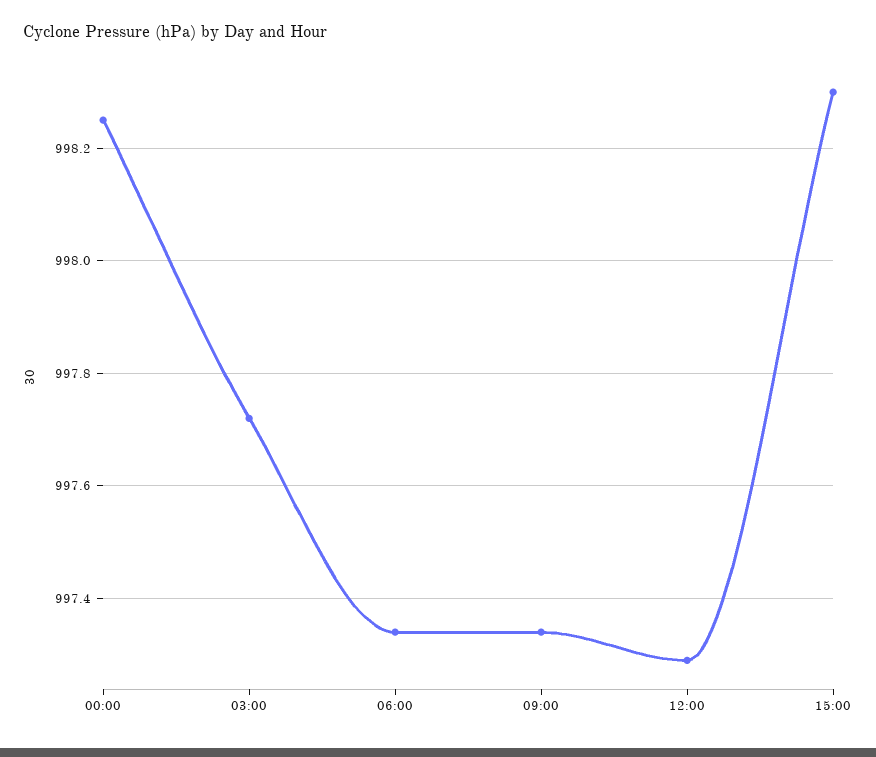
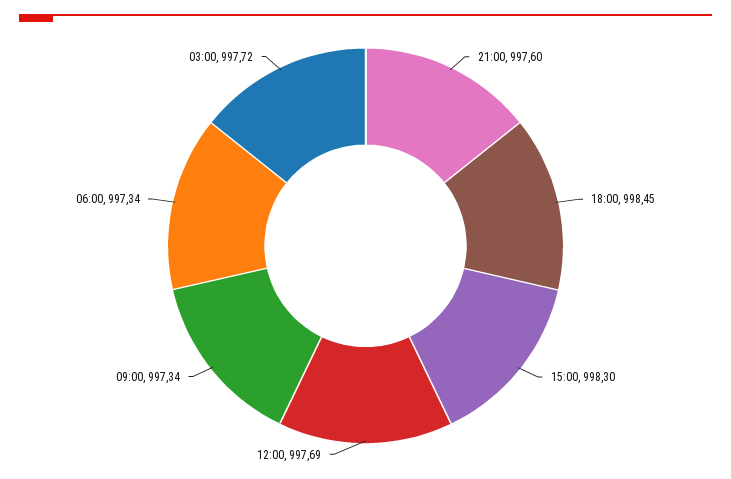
00:00: 998.25 -> none
12:00: 997.3 -> 997.69
21:00: none -> 997.6
18:00: none -> 998.45

